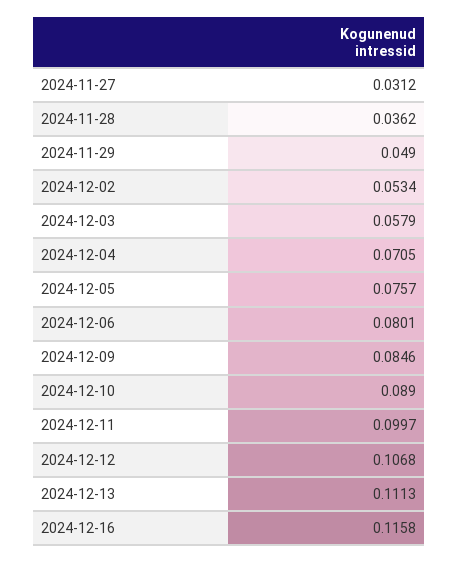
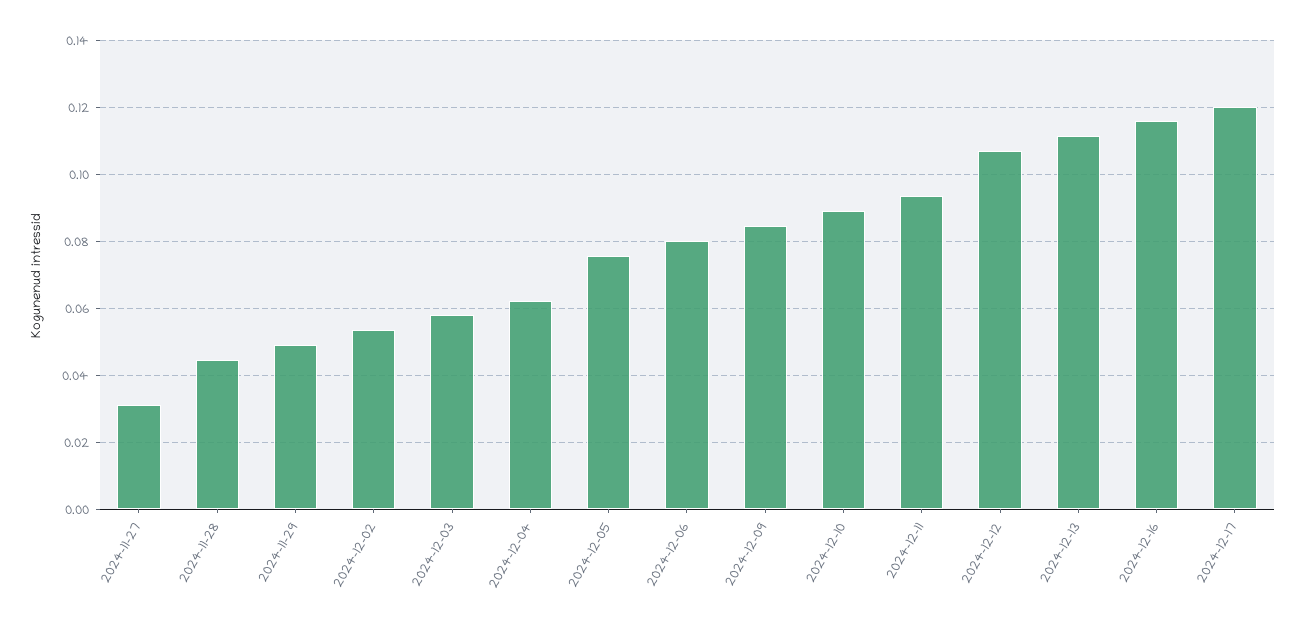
2024-11-28: 0.0362 -> 0.044
2024-12-04: 0.0705 -> 0.062
2024-12-11: 0.0997 -> 0.094
2024-12-17: none -> 0.12

